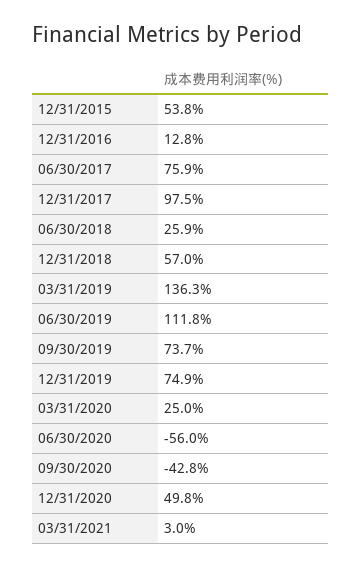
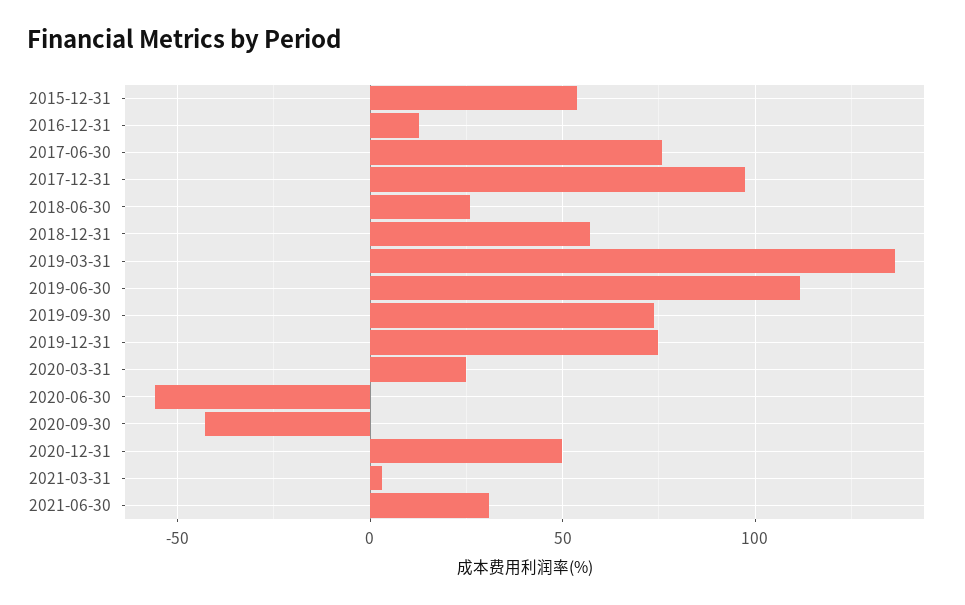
2021-06-30: none -> 30

